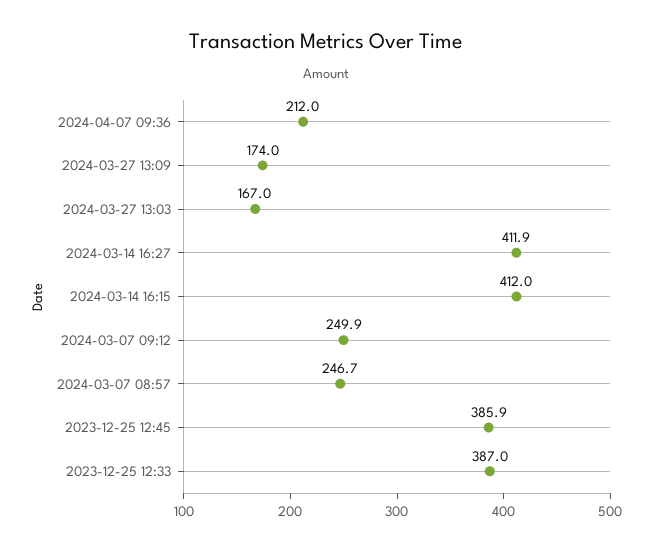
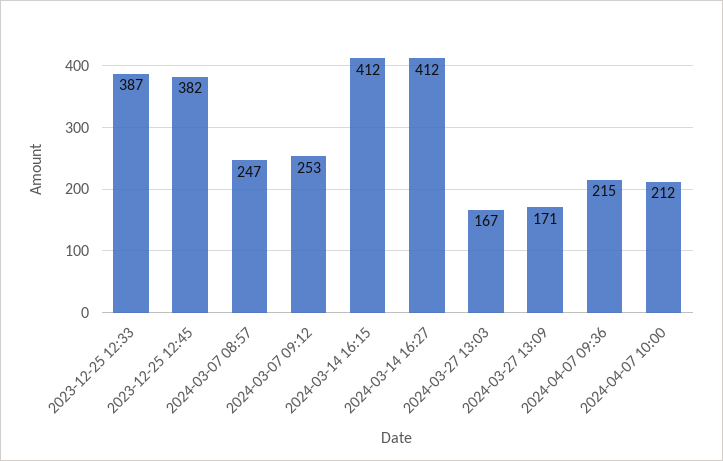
2024-04-07 09:36: 212 -> 215
2024-03-27 13:09: 174 -> 171
2024-03-07 09:12: 249.9 -> 253
2023-12-25 12:45: 385.9 -> 382
2024-04-07 10:00: none -> 212

